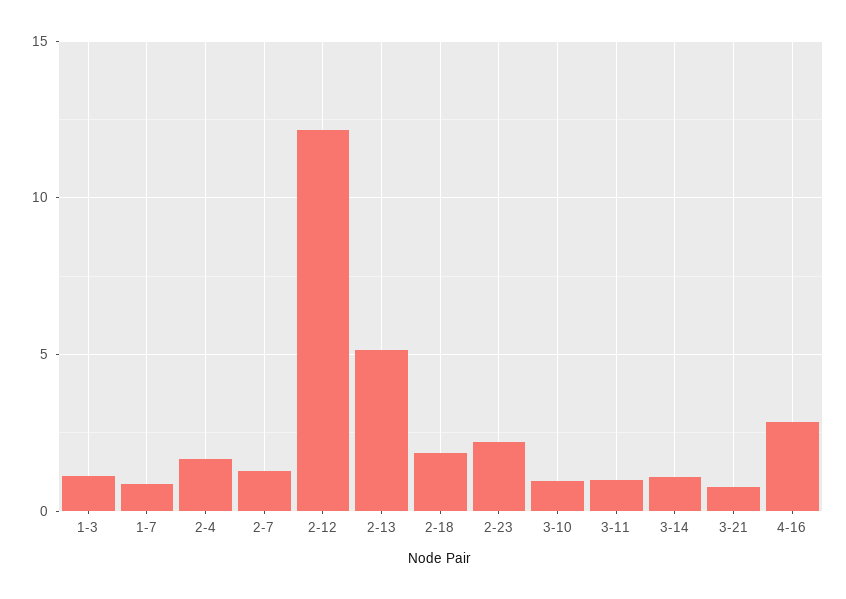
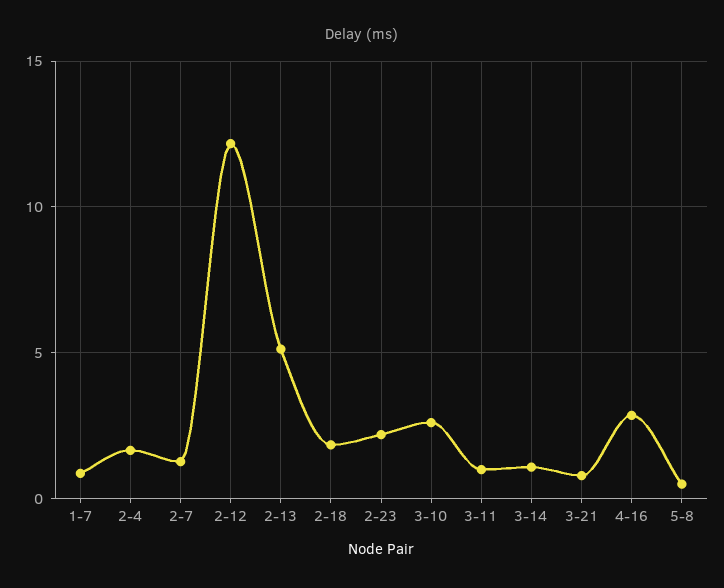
1-3: 1 -> none
3-10: 1 -> 2.5
5-8: none -> 0.5

